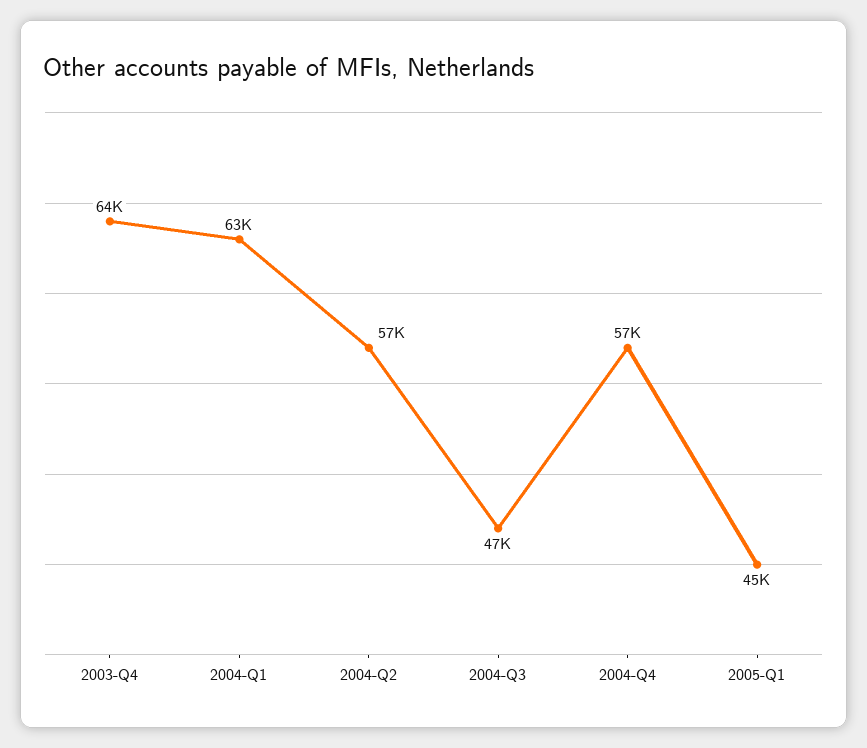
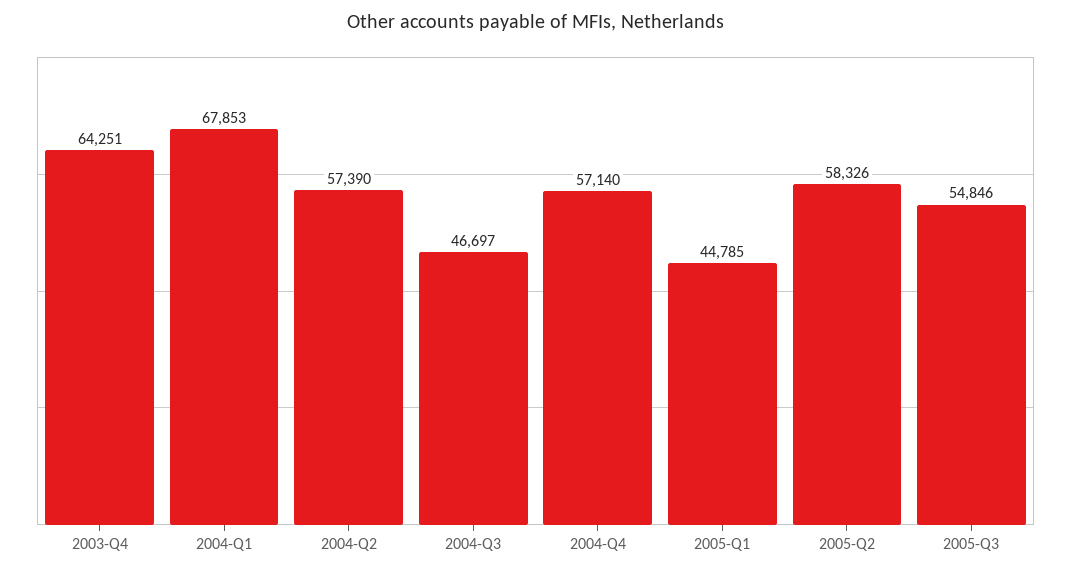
2004-Q1: 63000 -> 67853
2005-Q2: none -> 58326
2005-Q3: none -> 54846

